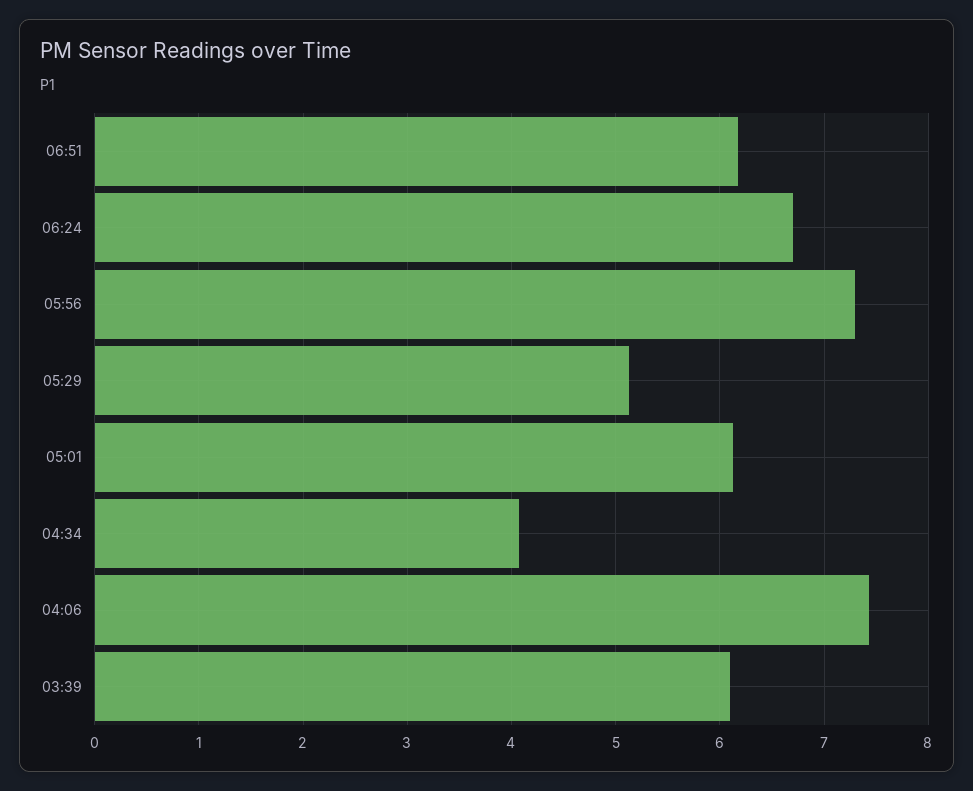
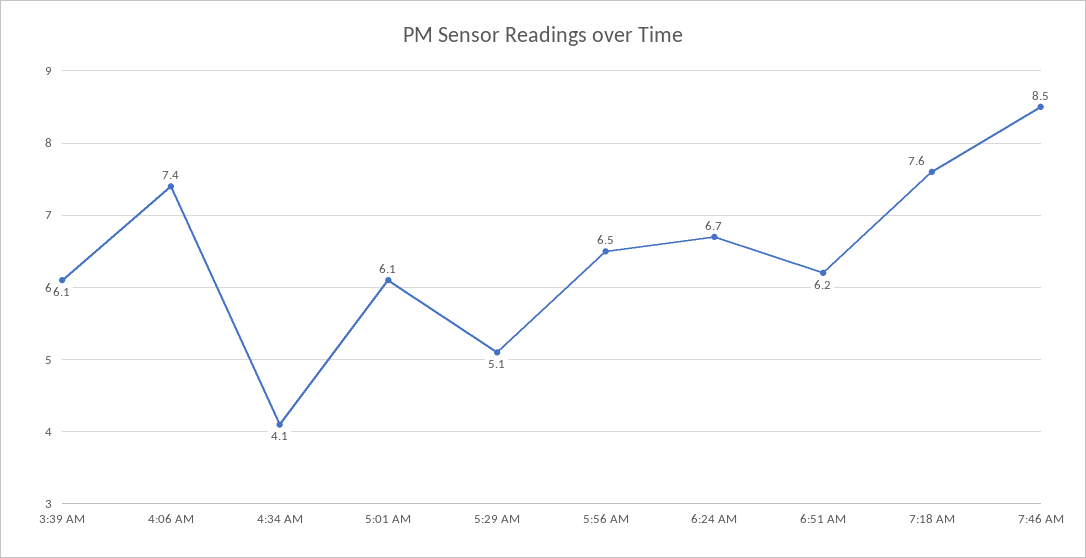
05:56: 7.3 -> 6.5
7:18 AM: none -> 7.6
7:46 AM: none -> 8.5

